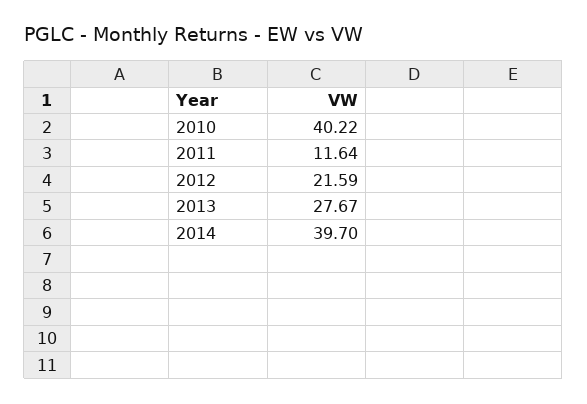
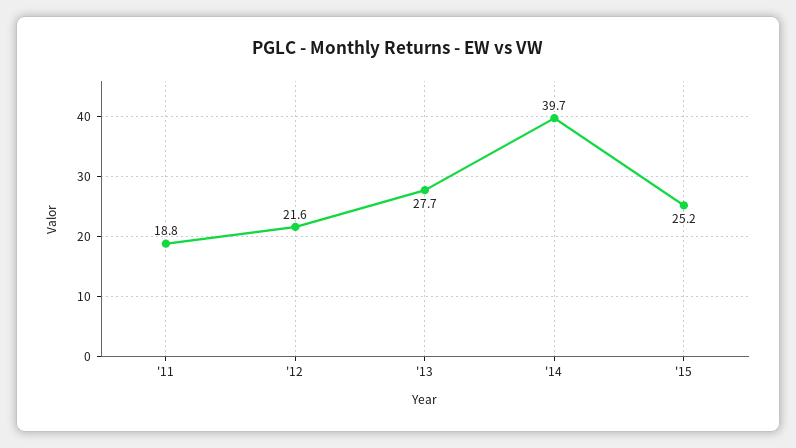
2010: 40.22 -> none
2011: 11.64 -> 18.8
'15: none -> 25.2

